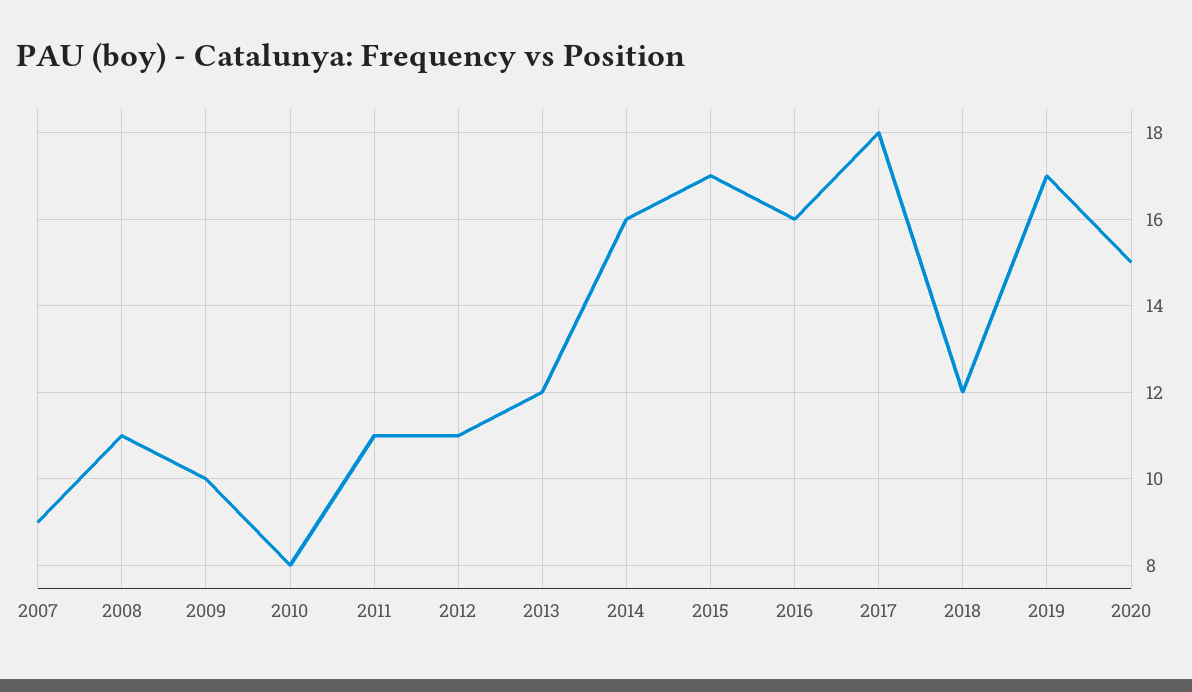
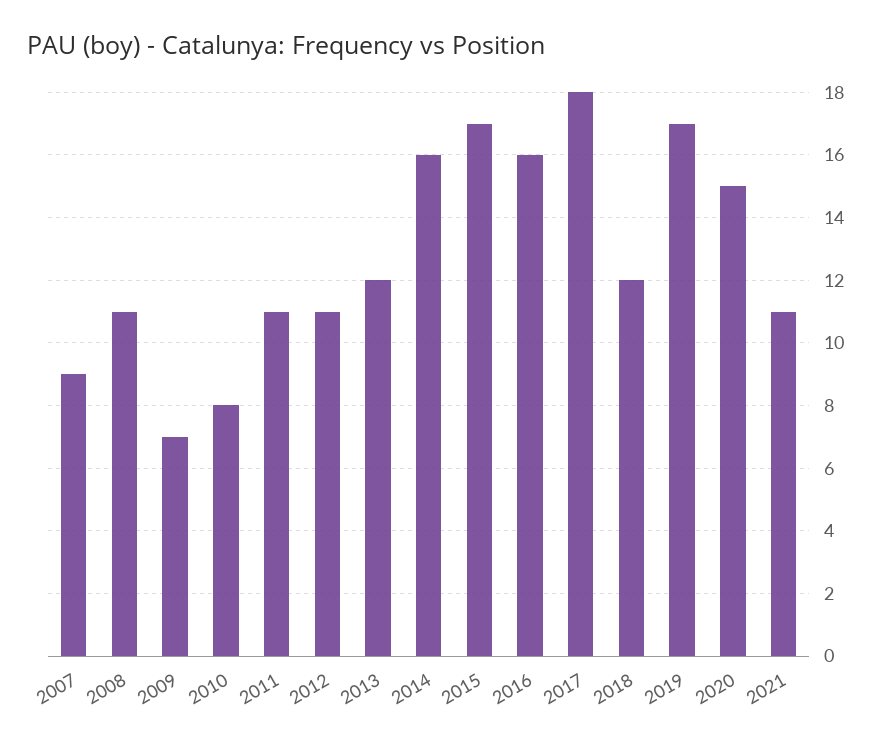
2009: 10 -> 7
2021: none -> 11

